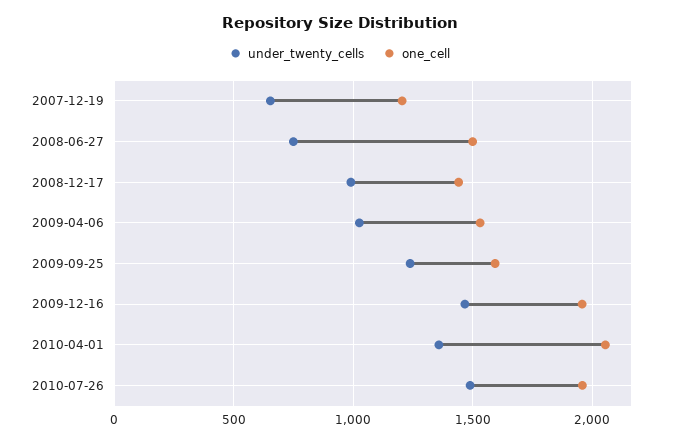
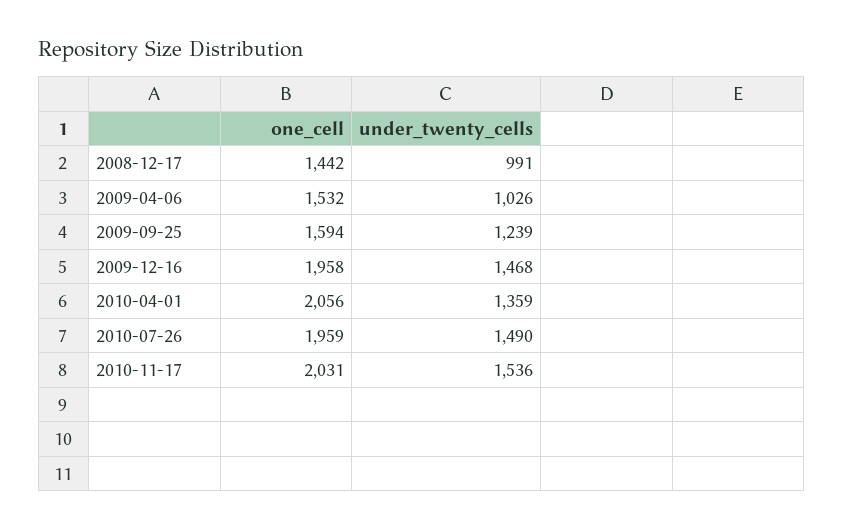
under_twenty_cells, 2007-12-19: 650 -> none
one_cell, 2007-12-19: 1200 -> none
under_twenty_cells, 2008-06-27: 750 -> none
one_cell, 2008-06-27: 1500 -> none
one_cell, 2010-11-17: none -> 2031
under_twenty_cells, 2010-11-17: none -> 1536

